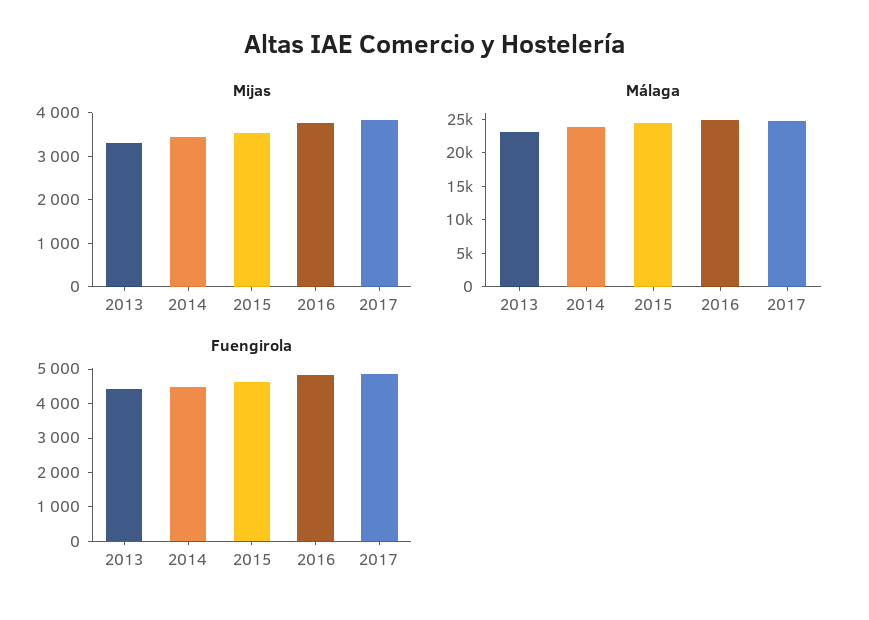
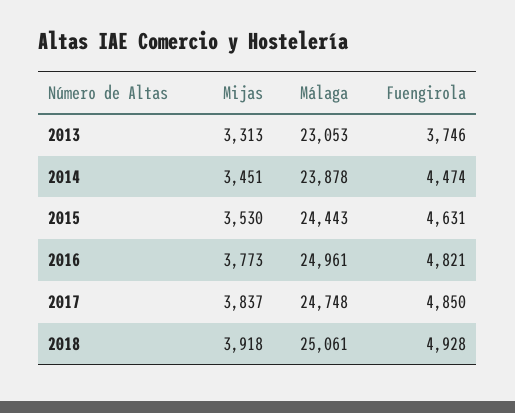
Fuengirola, 2013: 4500 -> 3746
Mijas, 2018: none -> 3918
Málaga, 2018: none -> 25061
Fuengirola, 2018: none -> 4928

